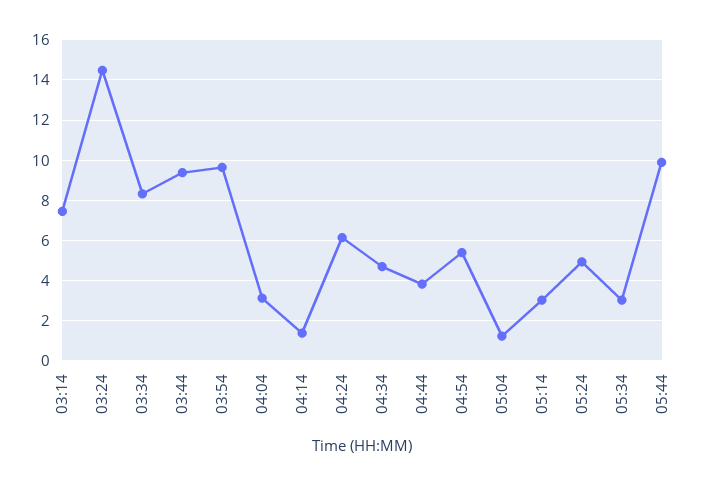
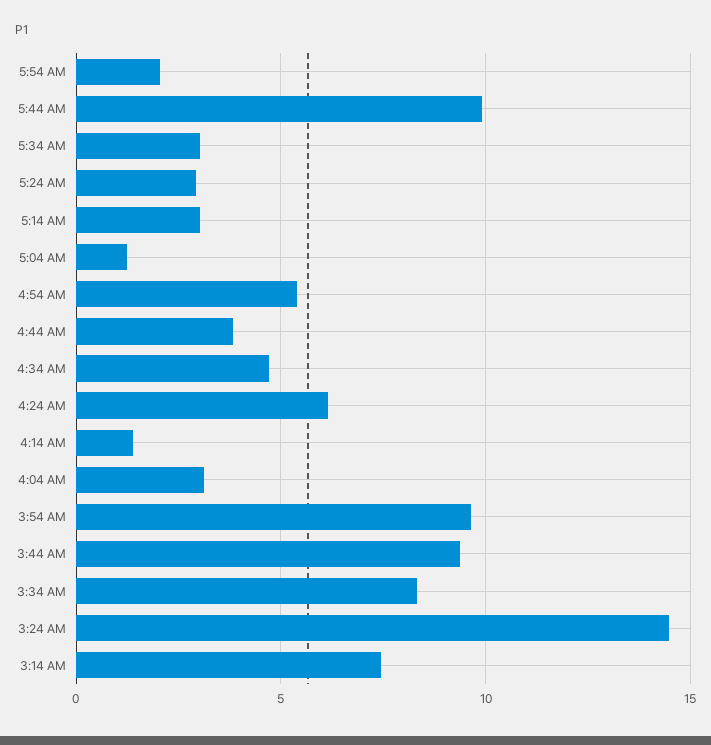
05:24: 5 -> 3
5:54 AM: none -> 2

